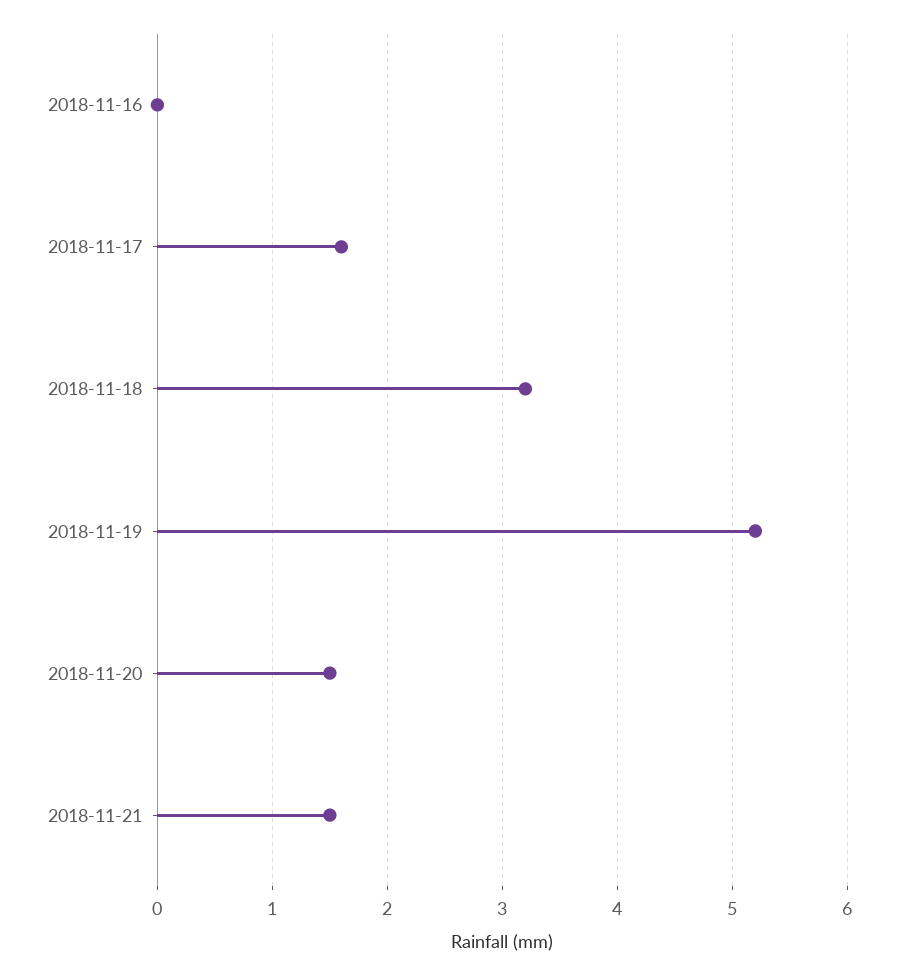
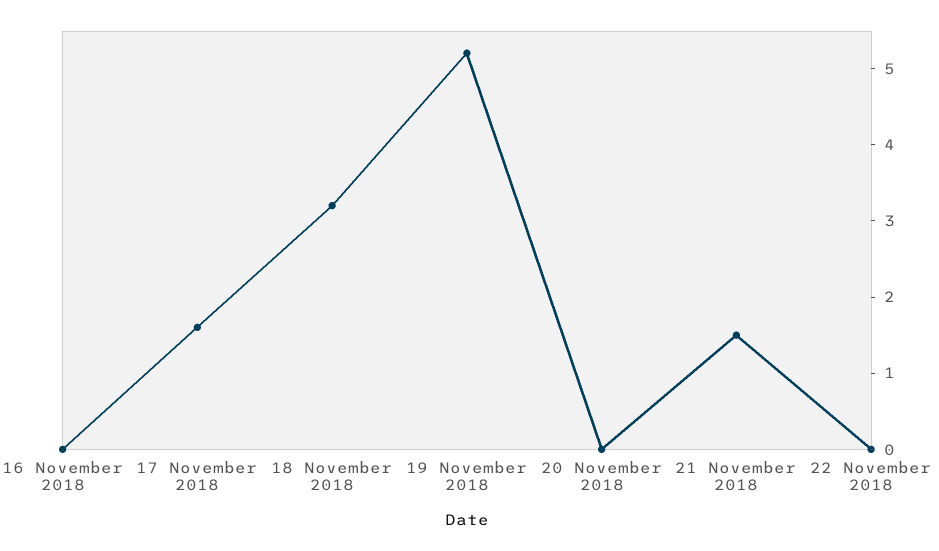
2018-11-20: 1.5 -> 0
22 November 2018: none -> 0

